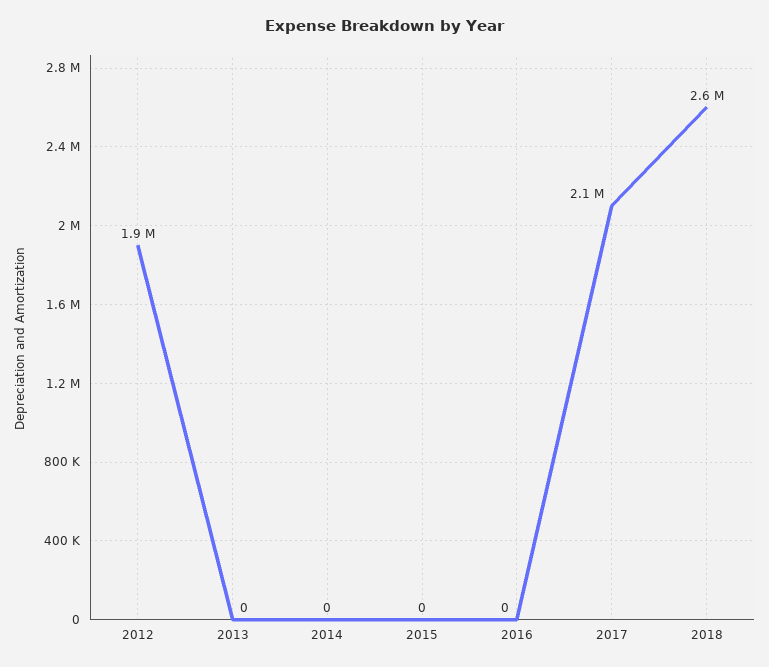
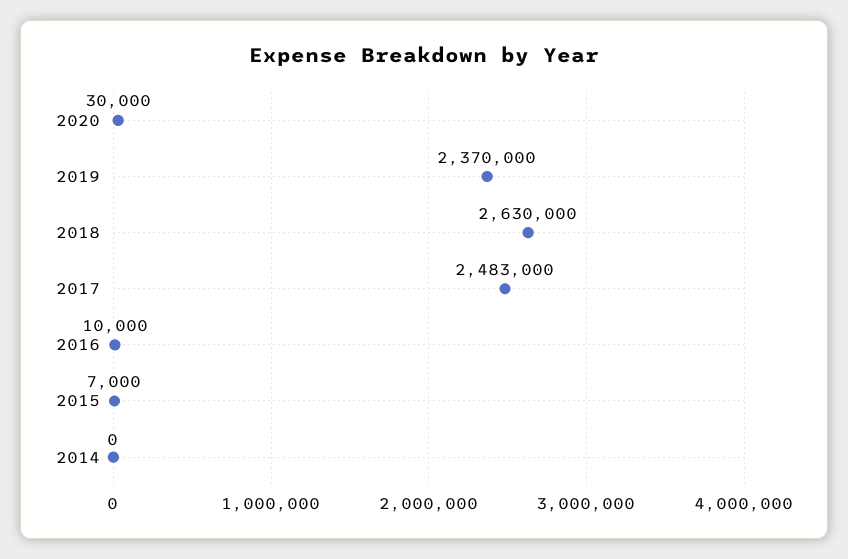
2012: 1900000 -> none
2013: 0 -> none
2015: 0 -> 7000
2016: 0 -> 10000
2017: 2100000 -> 2483000
2020: none -> 30000
2019: none -> 2370000

